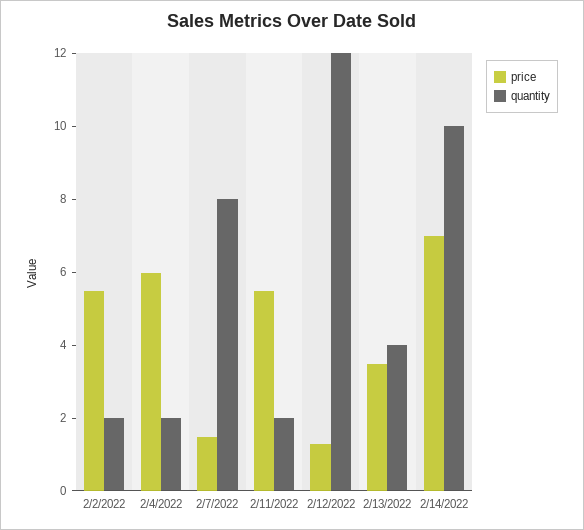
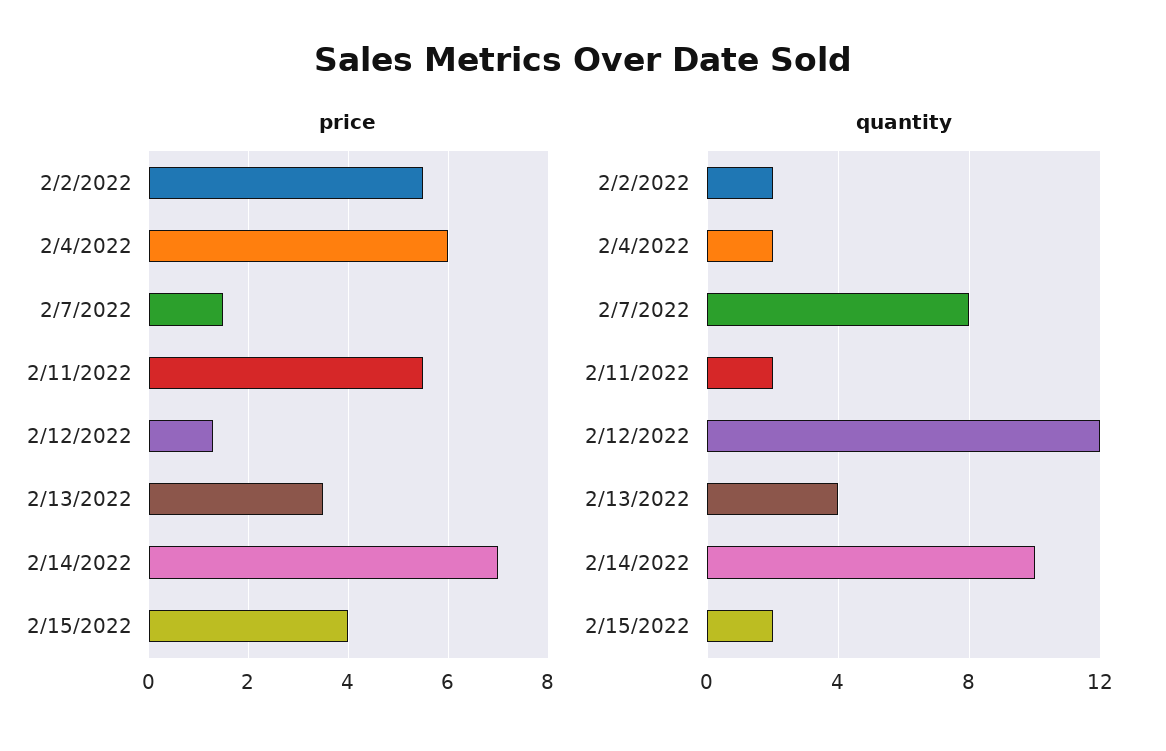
price, 2/15/2022: none -> 4
quantity, 2/15/2022: none -> 2

